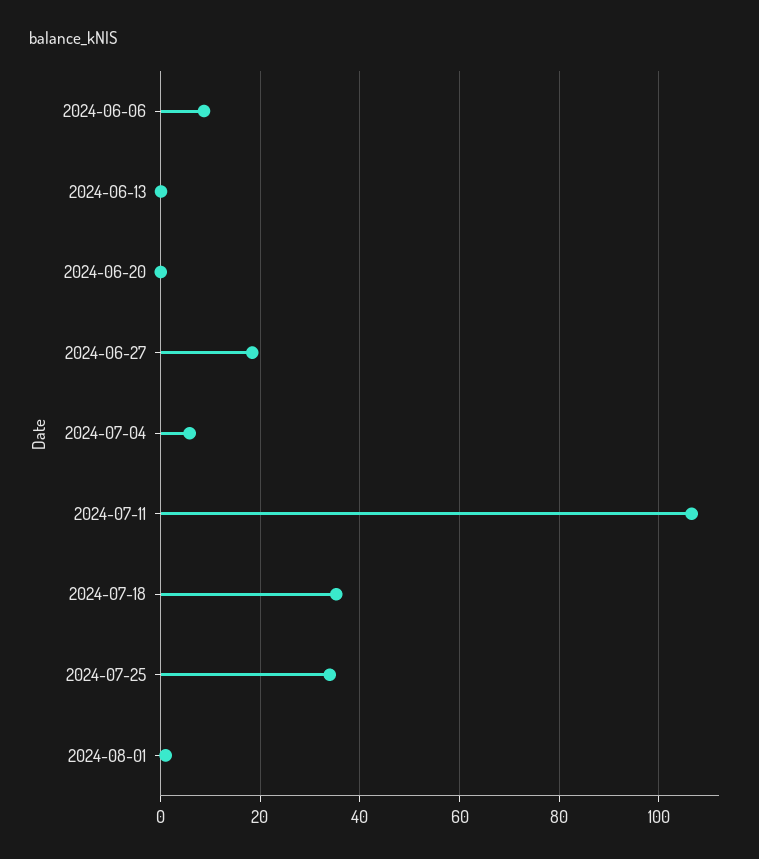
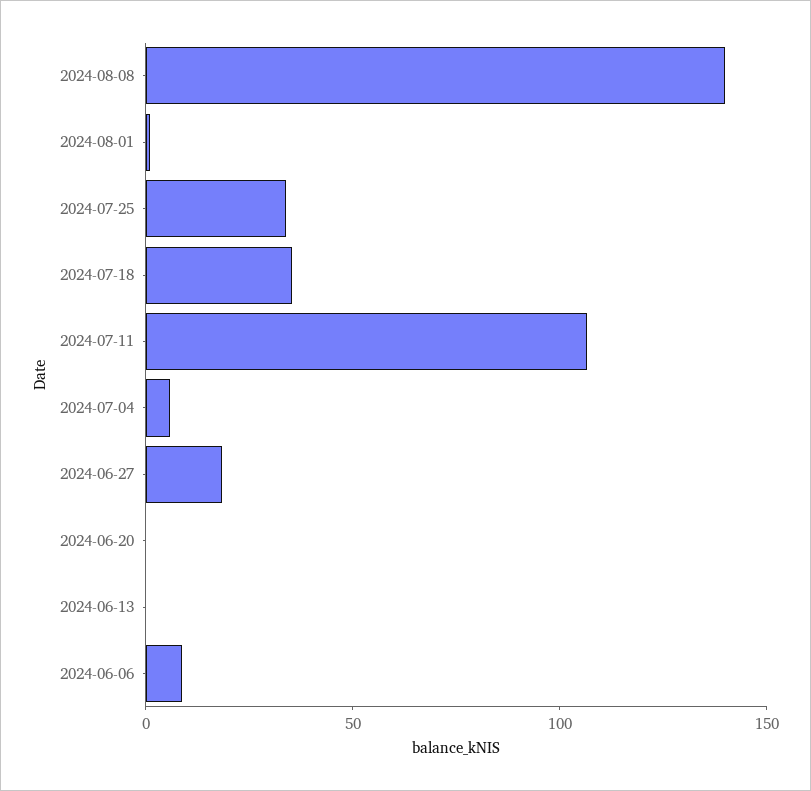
2024-08-08: none -> 140

